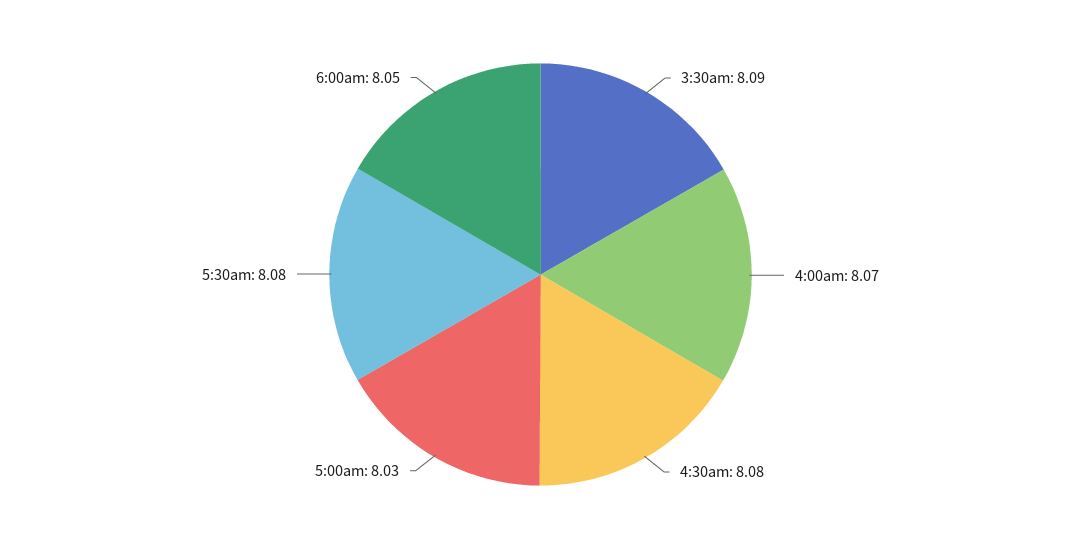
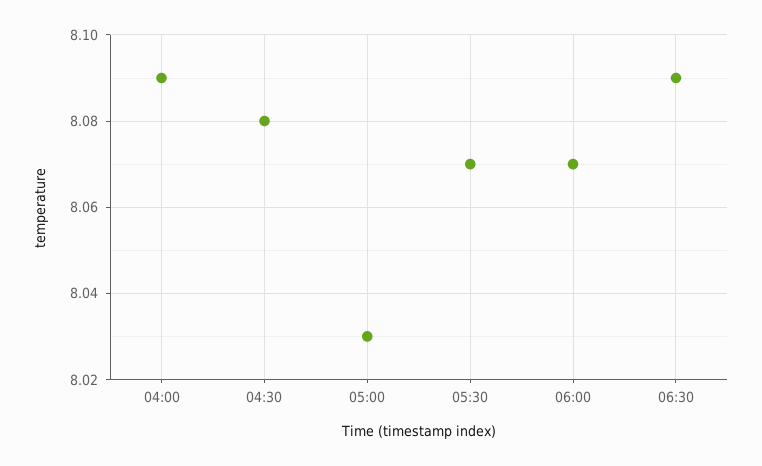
3:30am: 8.09 -> none
4:00am: 8.07 -> 8.09
5:30am: 8.08 -> 8.07
6:00am: 8.05 -> 8.07
06:30: none -> 8.09

